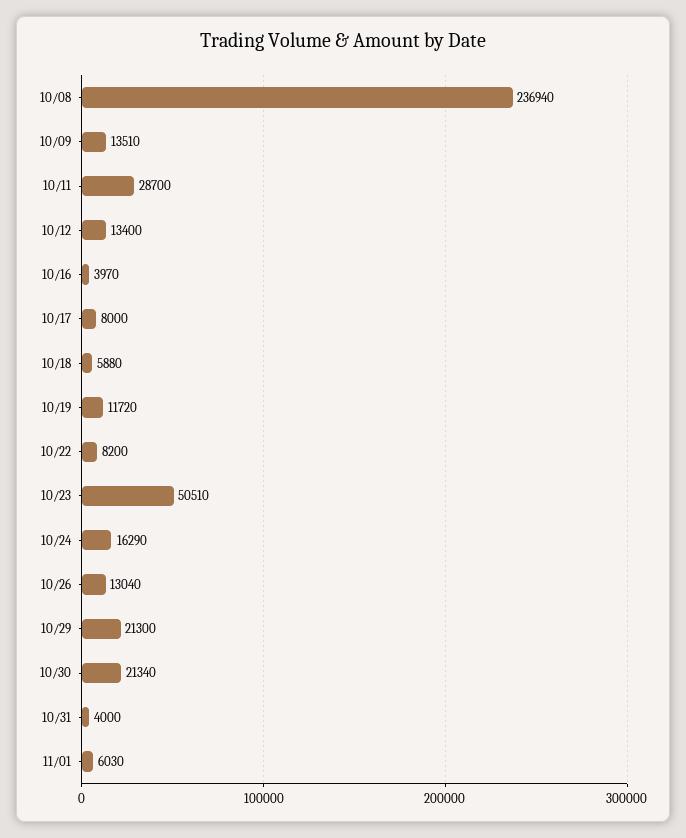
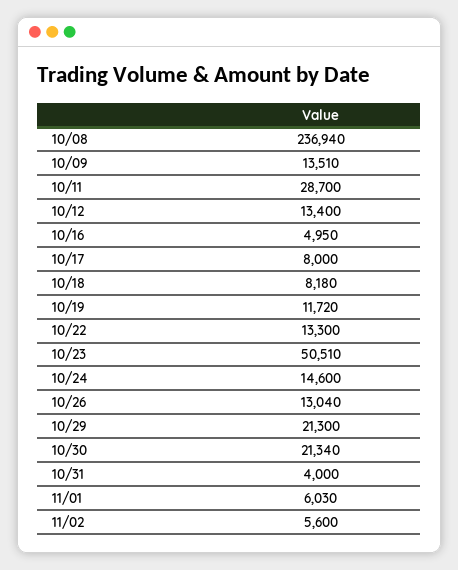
10/16: 3970 -> 4950
10/18: 5880 -> 8180
10/22: 8200 -> 13300
10/24: 16290 -> 14600
11/02: none -> 5600

